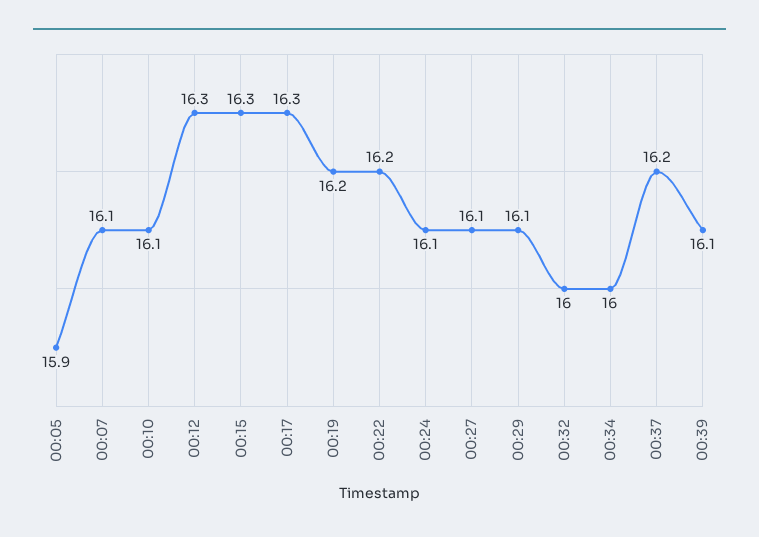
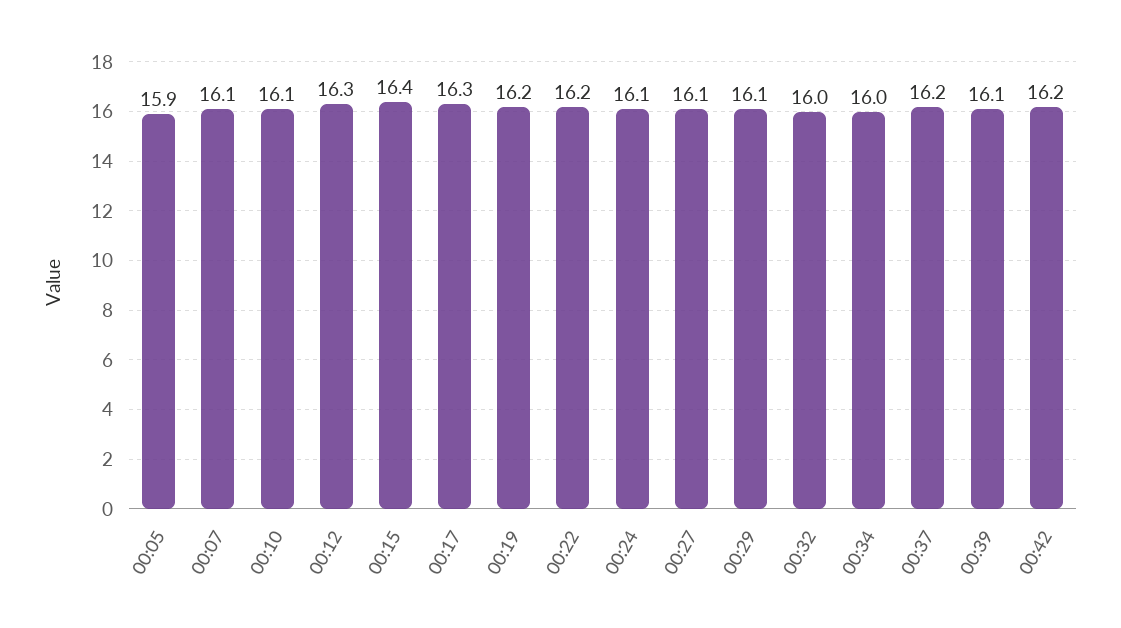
00:15: 16.3 -> 16.4
00:42: none -> 16.2

